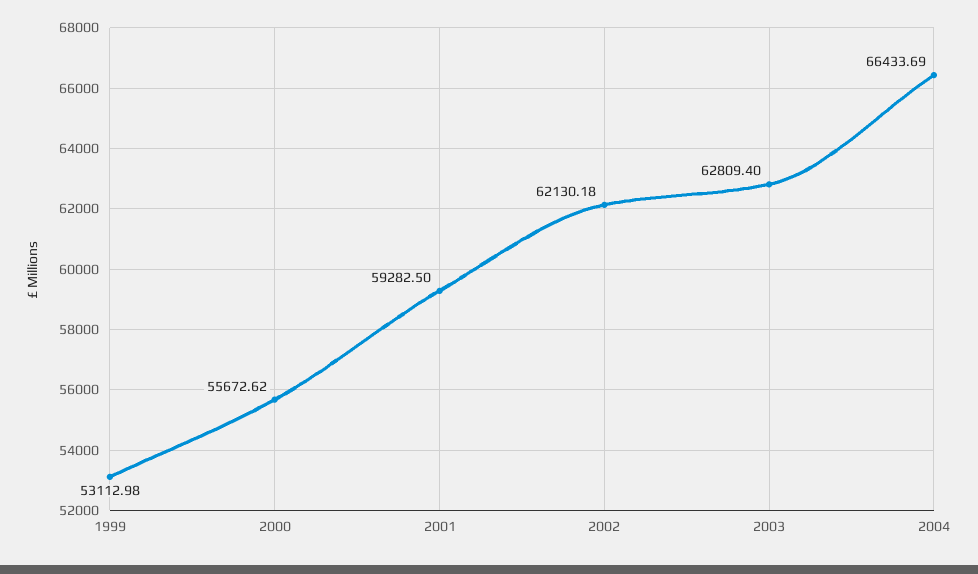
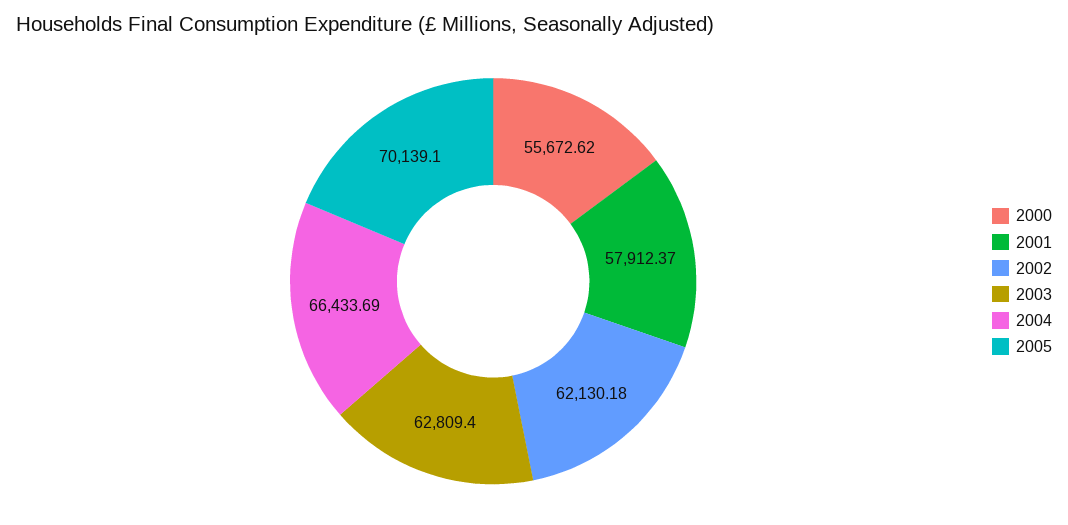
1999: 53112.98 -> none
2001: 59282.5 -> 57912.37
2005: none -> 70139.1

